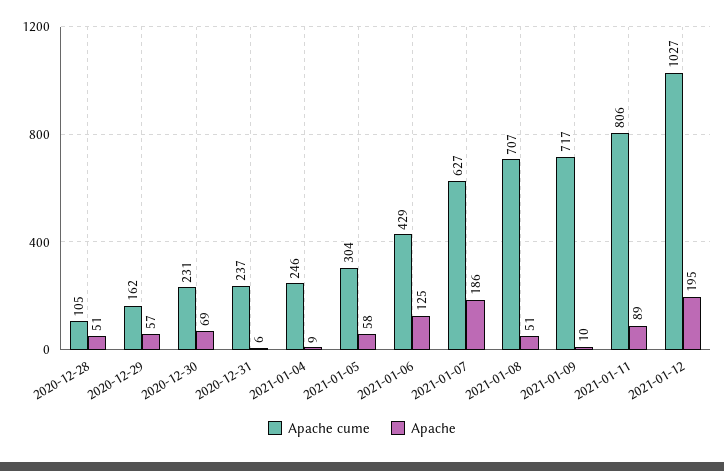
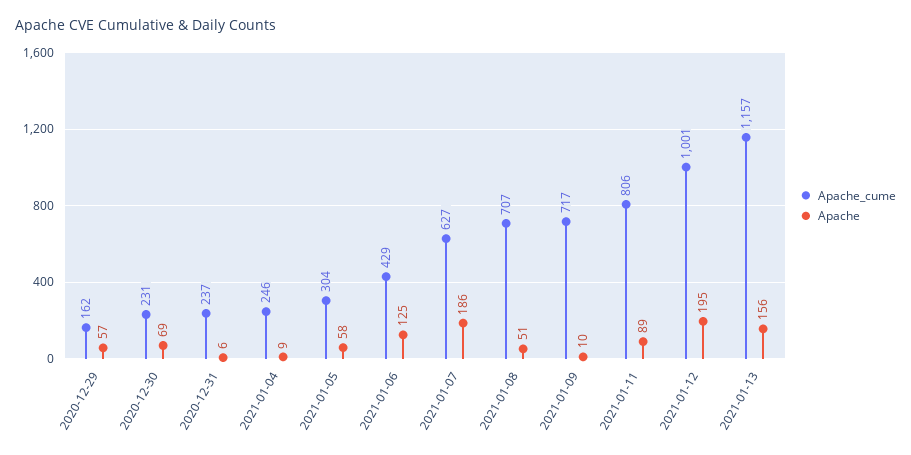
Apache cume, 2020-12-28: 105 -> none
Apache, 2020-12-28: 51 -> none
Apache cume, 2021-01-12: 1027 -> 1001
Apache cume, 2021-01-13: none -> 1157
Apache, 2021-01-13: none -> 156

